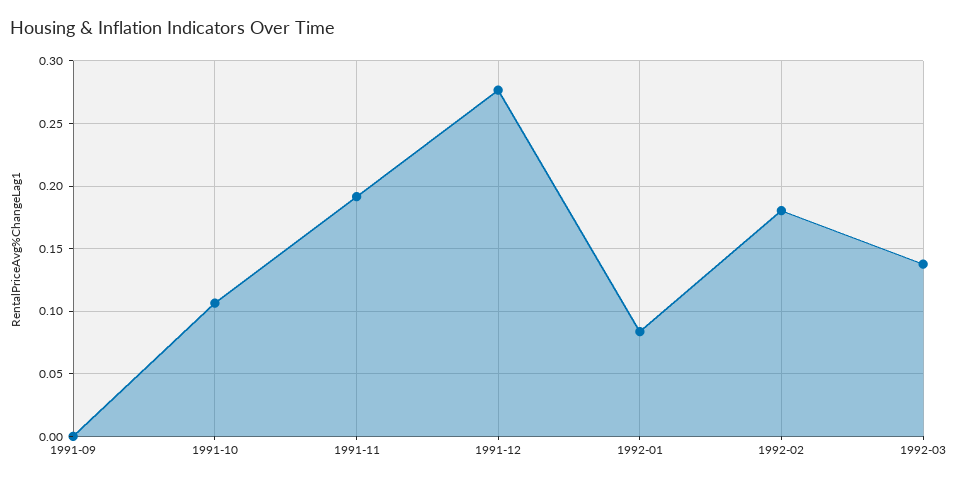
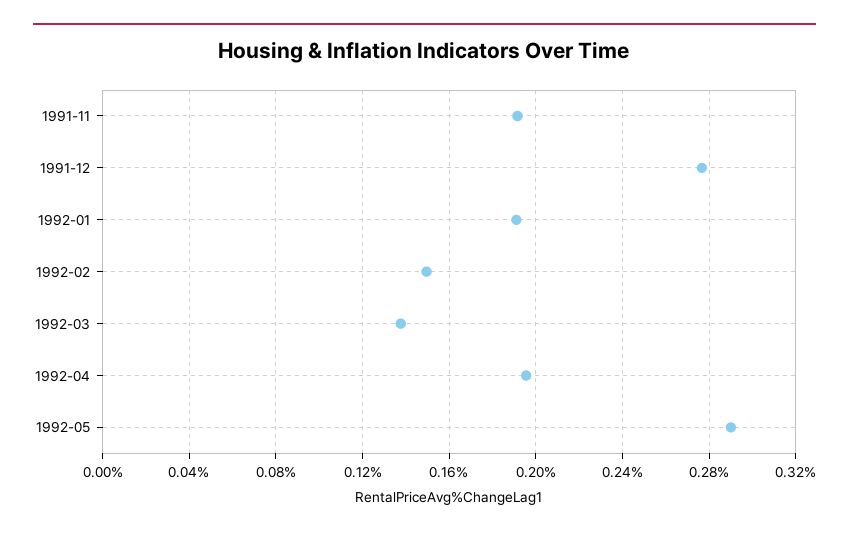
1991-09: 0 -> none
1991-10: 0.105 -> none
1992-01: 0.085 -> 0.19
1992-02: 0.18 -> 0.15
1992-04: none -> 0.195
1992-05: none -> 0.29

